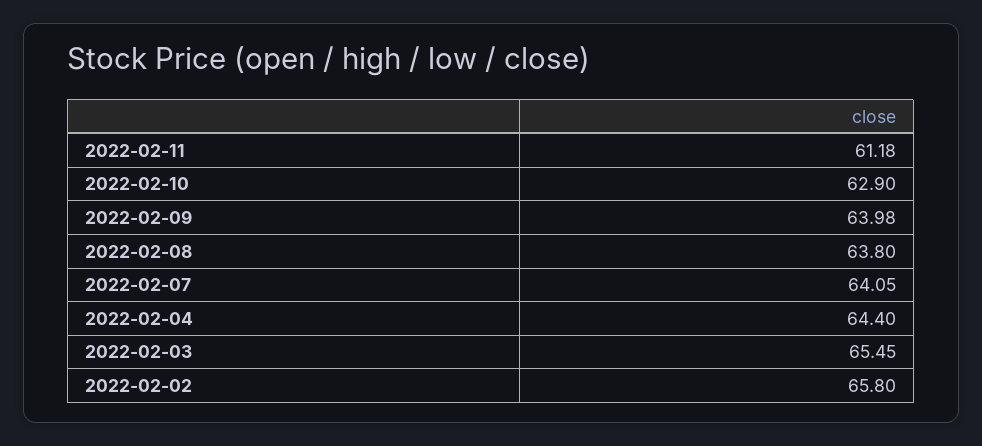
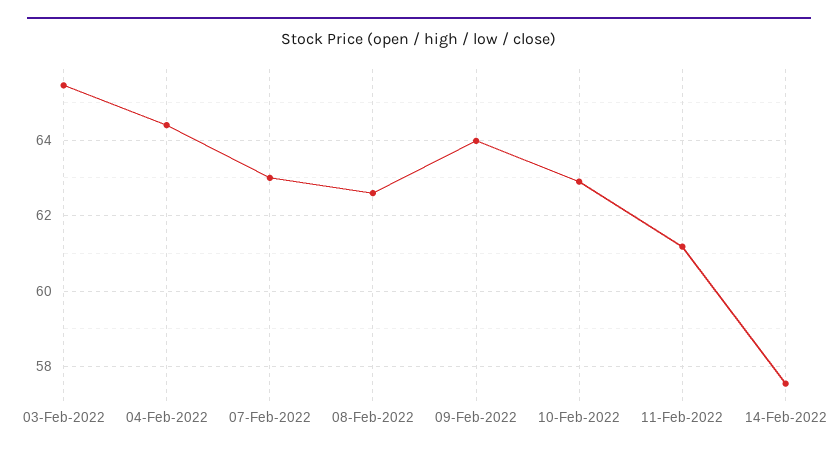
2022-02-08: 63.8 -> 62.6
2022-02-07: 64.05 -> 63
2022-02-02: 65.8 -> none
14-Feb-2022: none -> 57.6

